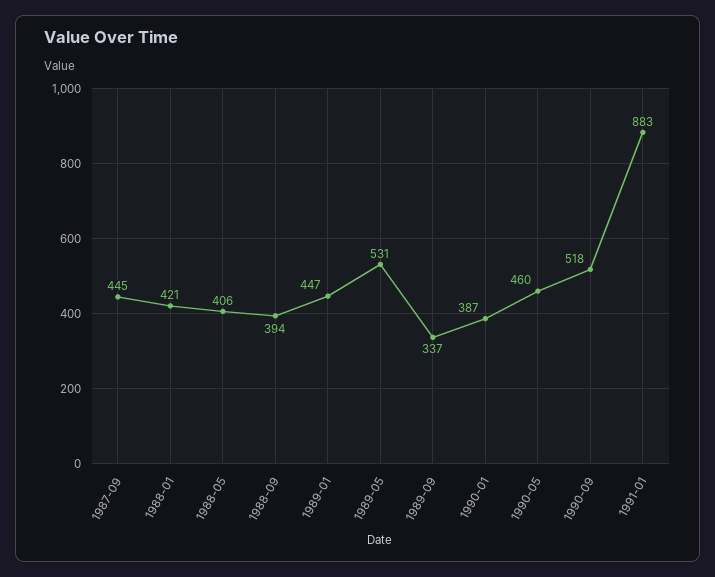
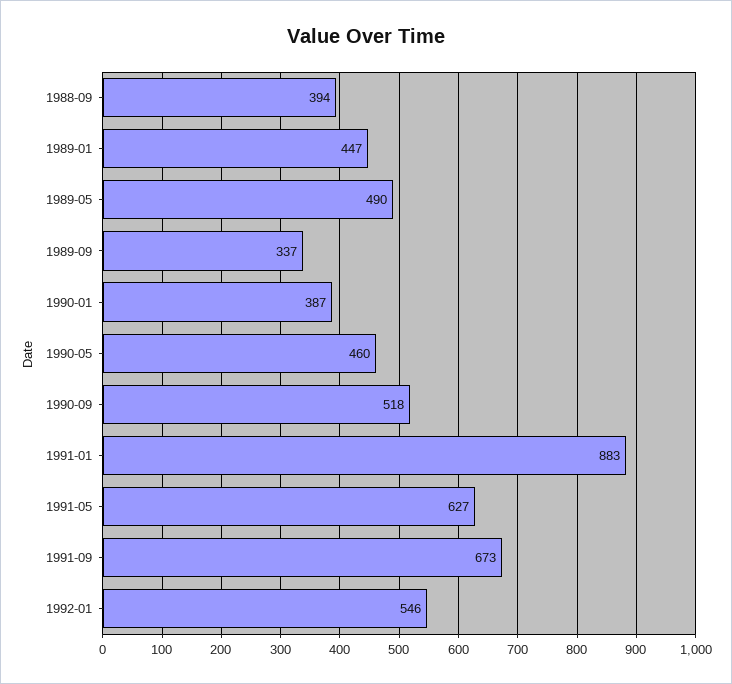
1987-09: 445 -> none
1988-01: 421 -> none
1988-05: 406 -> none
1989-05: 531 -> 490
1991-05: none -> 627
1991-09: none -> 673
1992-01: none -> 546

